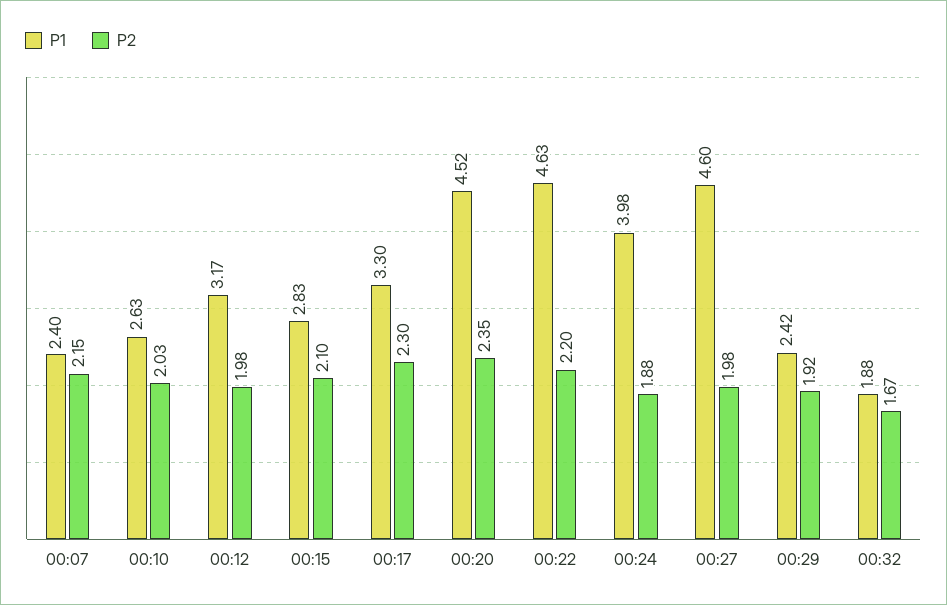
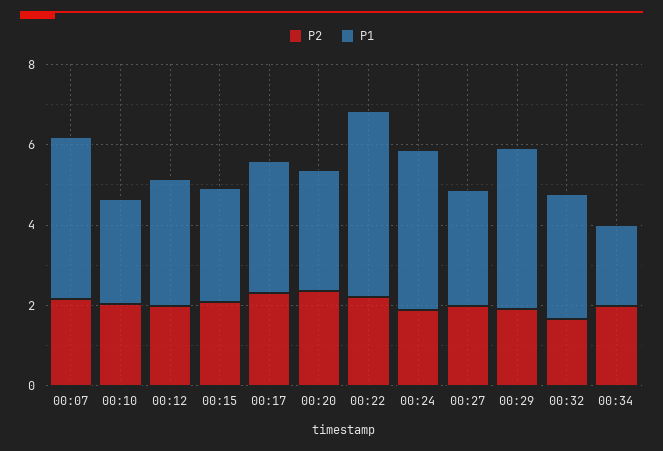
P1, 00:07: 2.4 -> 4
P1, 00:20: 4.52 -> 3
P1, 00:27: 4.6 -> 3
P1, 00:29: 2.42 -> 4
P1, 00:32: 1.88 -> 3
P2, 00:34: none -> 2
P1, 00:34: none -> 2

